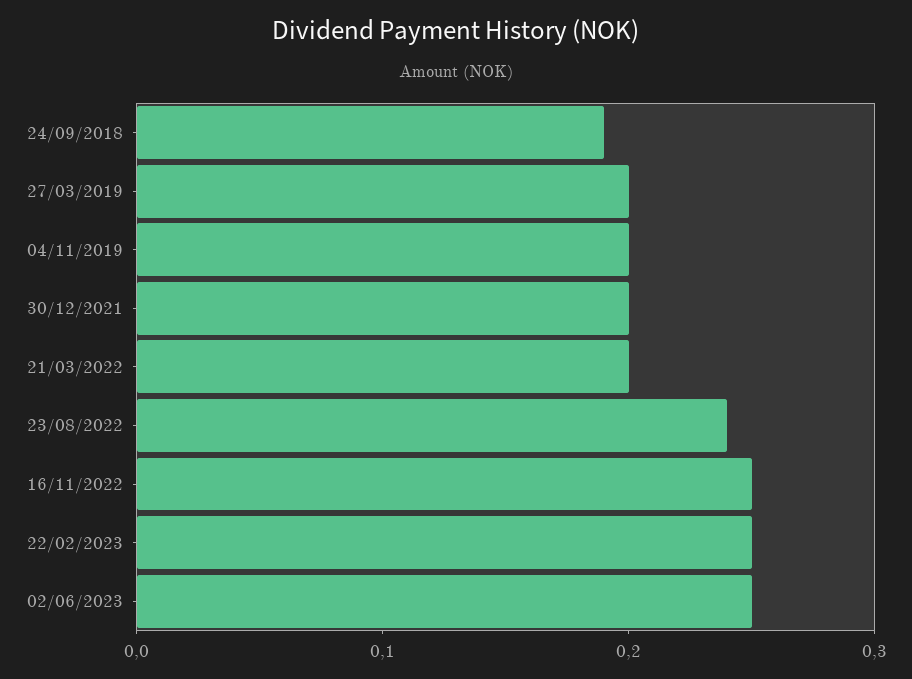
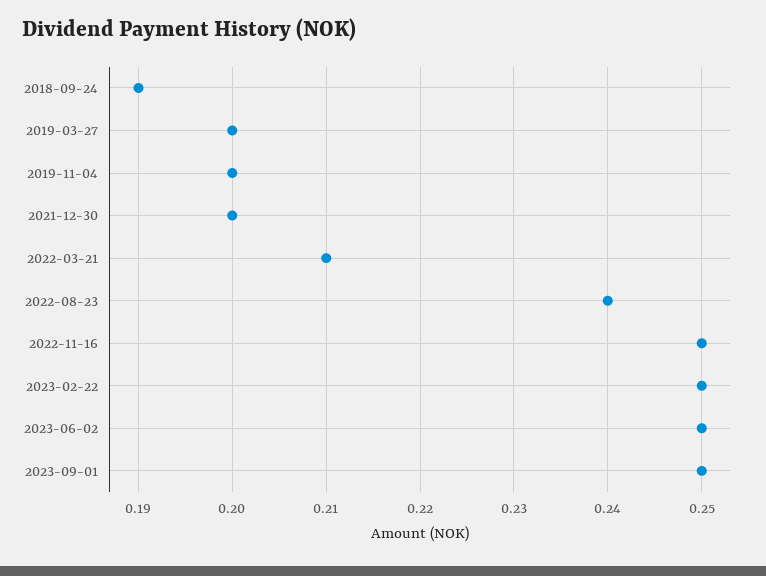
21/03/2022: 0.2 -> 0.21
2023-09-01: none -> 0.25

